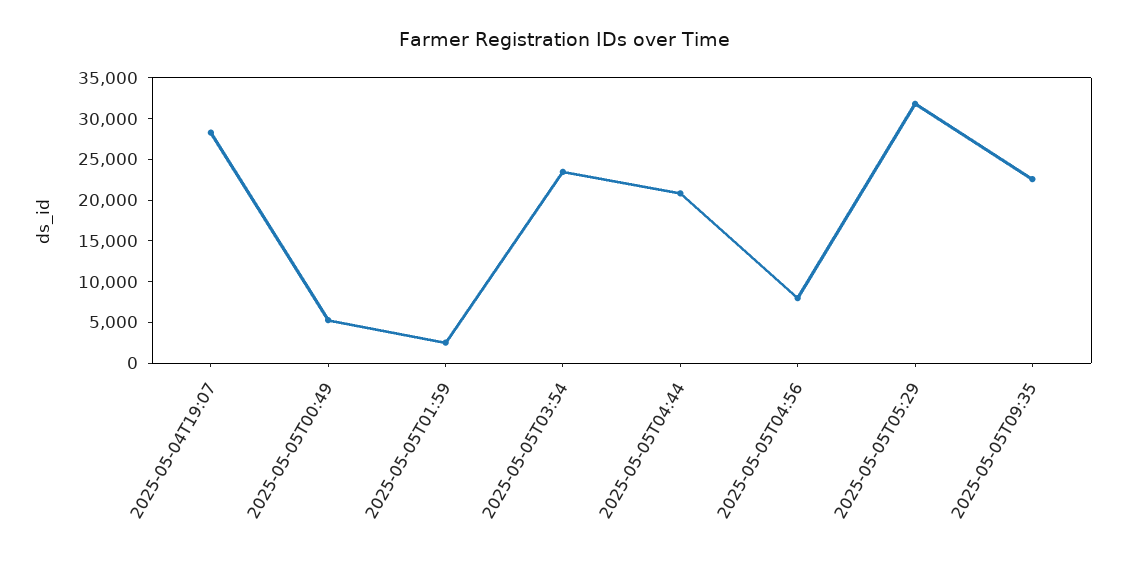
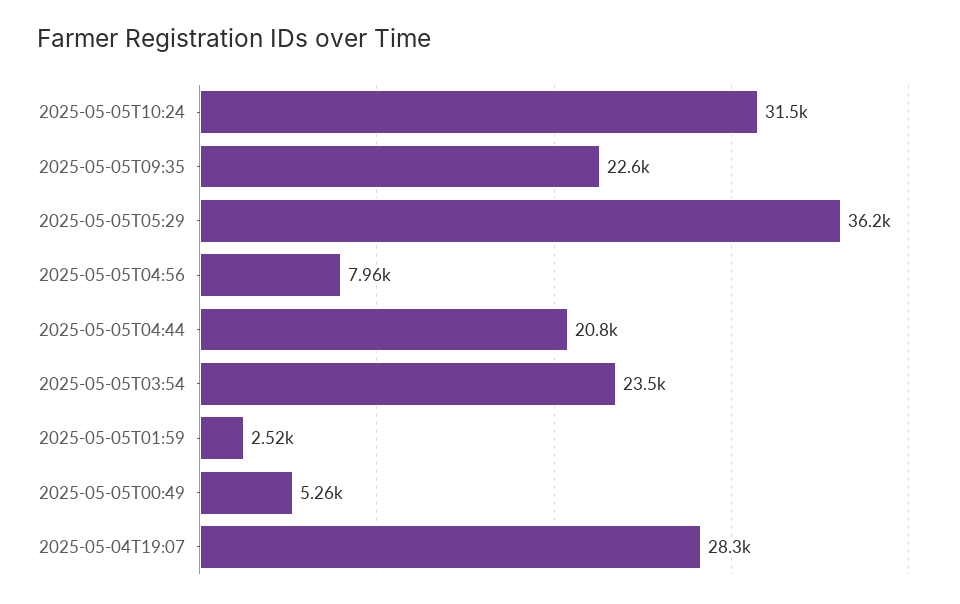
2025-05-05T05:29: 32000 -> 36200
2025-05-05T10:24: none -> 31500

